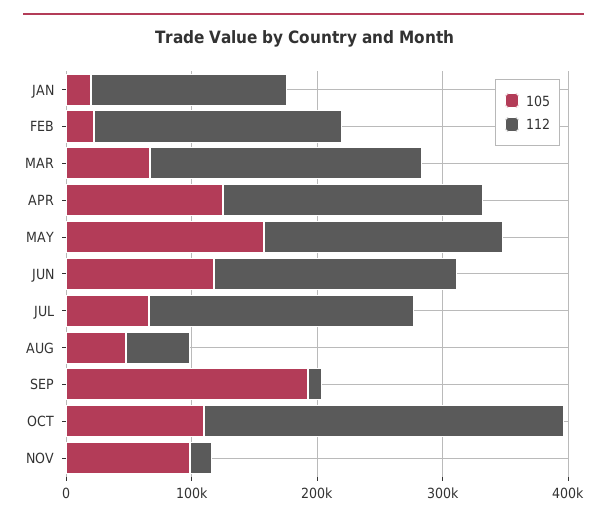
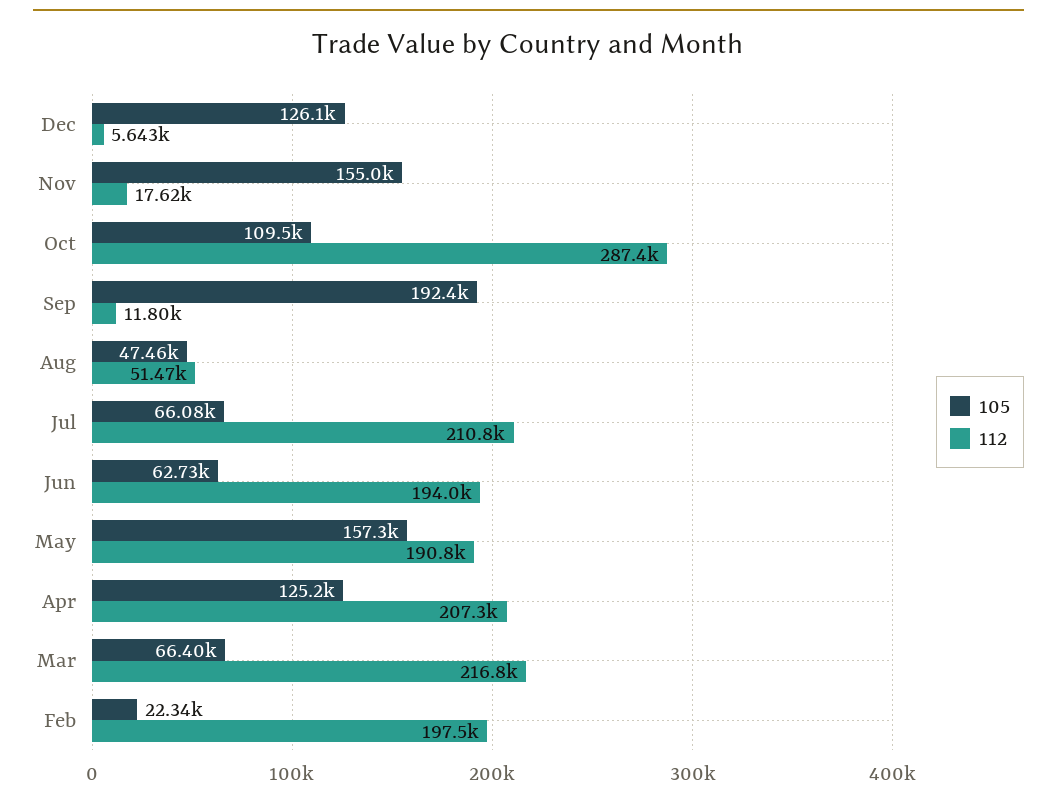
105, JAN: 20000 -> none
112, JAN: 160000 -> none
105, JUN: 120000 -> 62730
105, NOV: 100000 -> 155000
105, Dec: none -> 126100
112, Dec: none -> 5643

